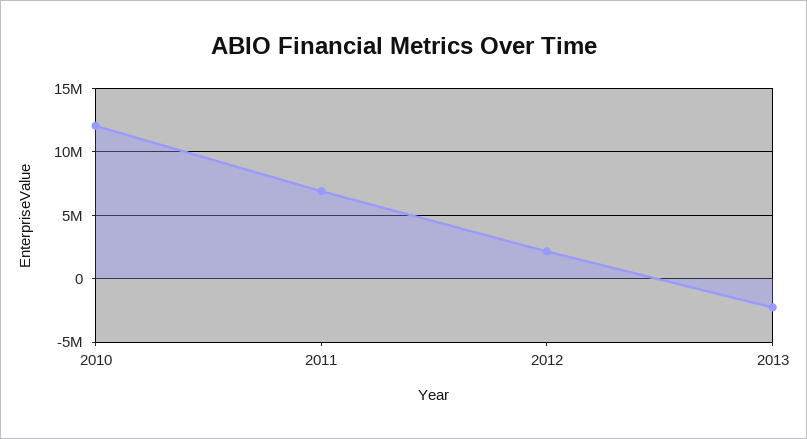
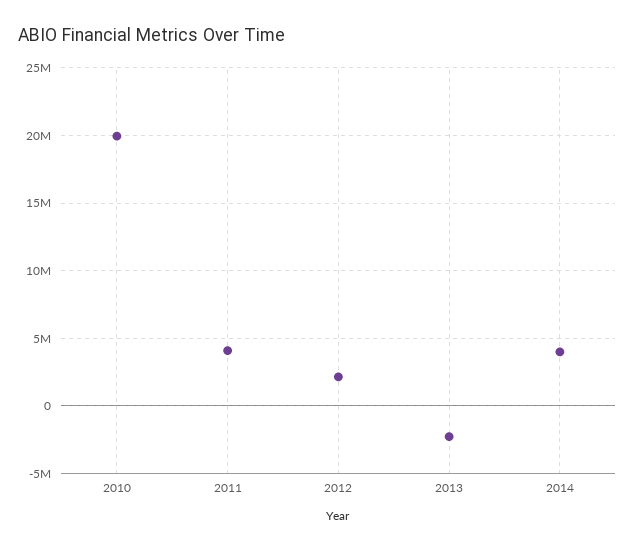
2010: 12000000 -> 20000000
2011: 7000000 -> 4000000
2014: none -> 4000000

